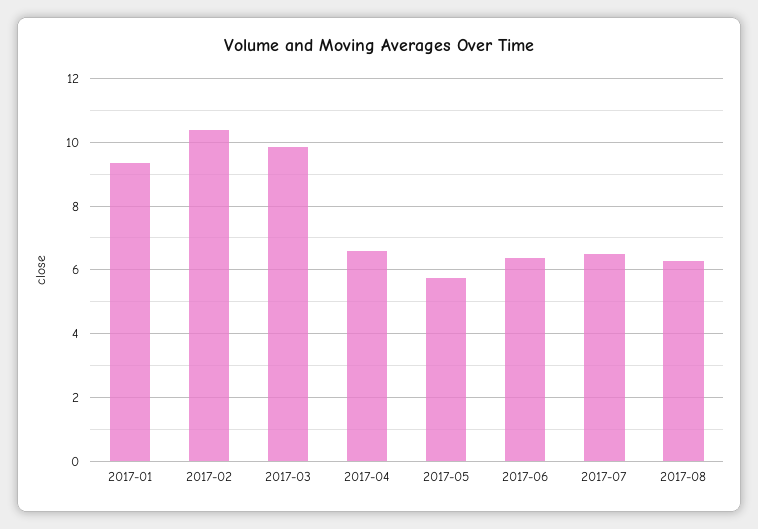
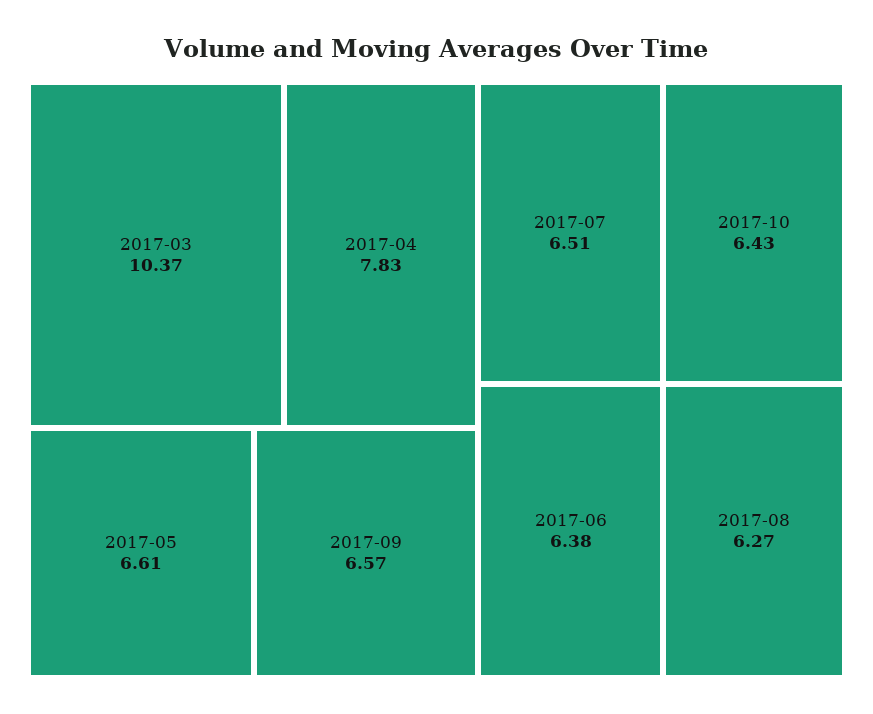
2017-01: 9.4 -> none
2017-02: 10.4 -> none
2017-03: 9.8 -> 10.37
2017-04: 6.6 -> 7.83
2017-05: 5.8 -> 6.61
2017-09: none -> 6.57
2017-10: none -> 6.43

